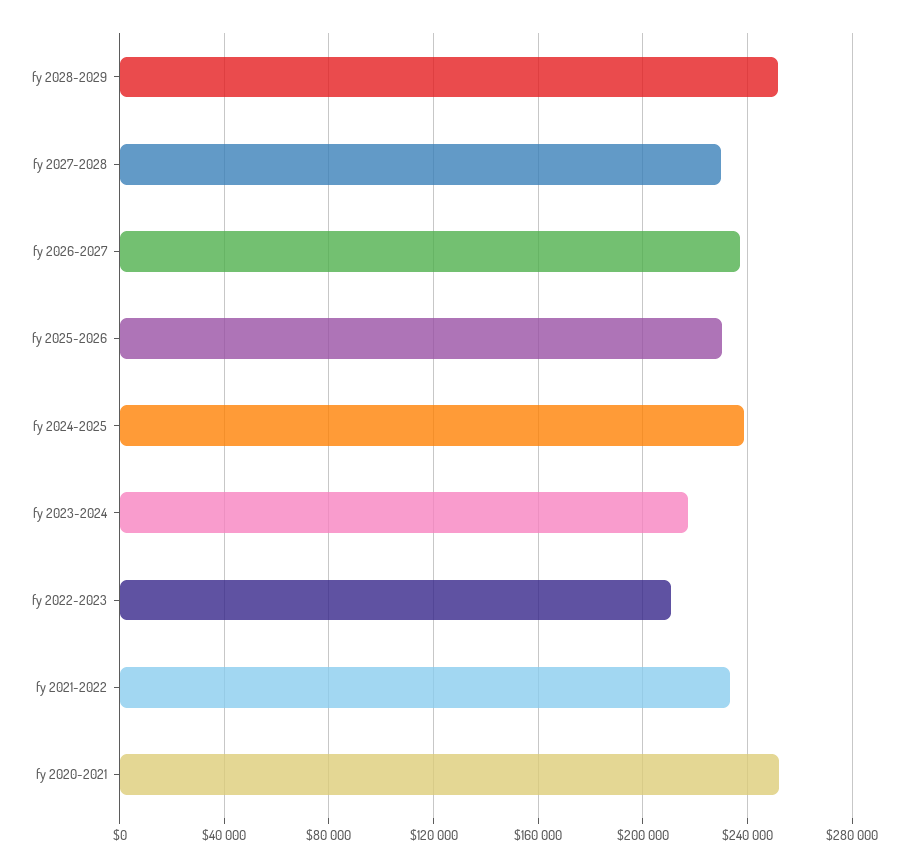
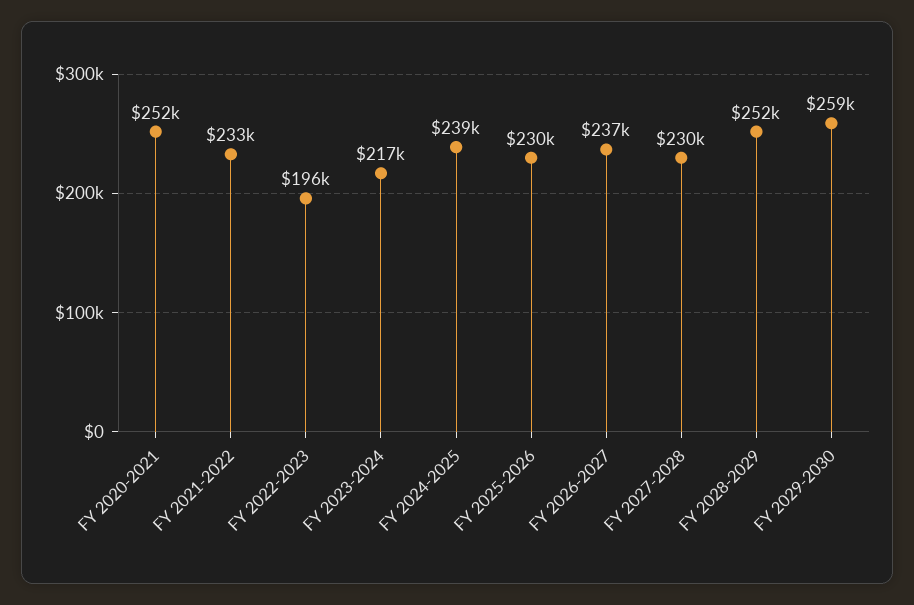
fy 2022-2023: 210000 -> 196000
FY 2029-2030: none -> 259000

